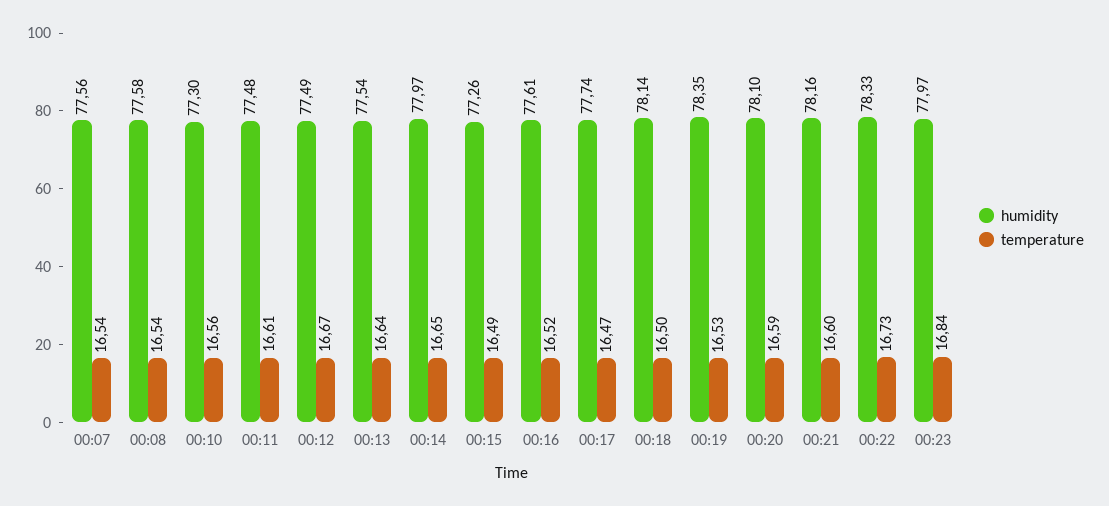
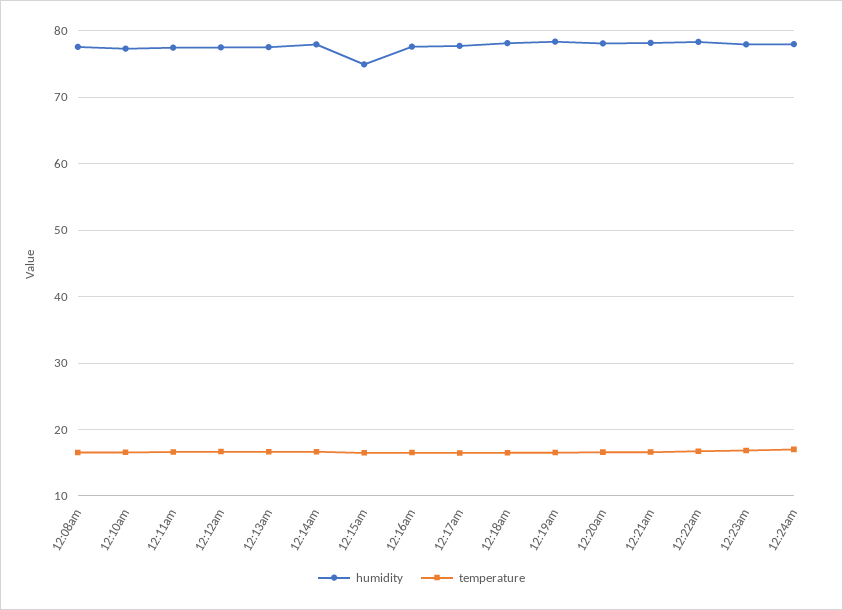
humidity, 00:07: 77.56 -> none
temperature, 00:07: 16.54 -> none
humidity, 00:15: 77.26 -> 75
humidity, 12:24am: none -> 78
temperature, 12:24am: none -> 17

